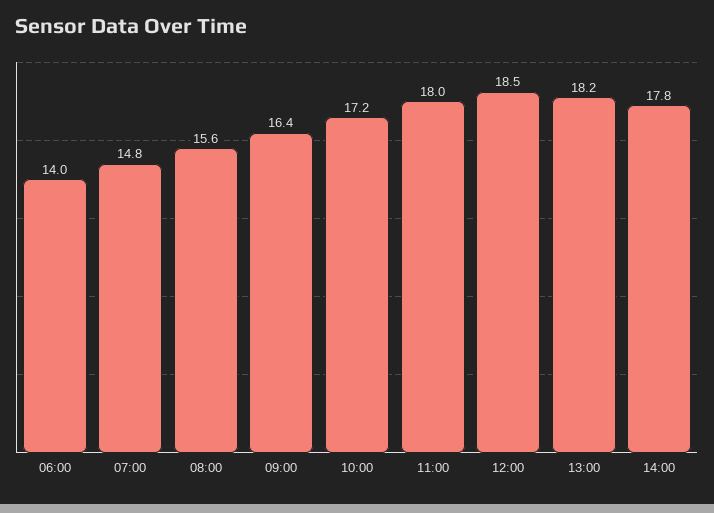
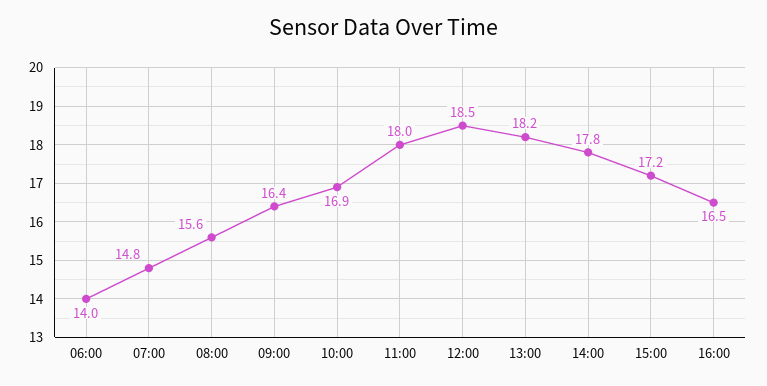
10:00: 17.2 -> 16.9
15:00: none -> 17.2
16:00: none -> 16.5

